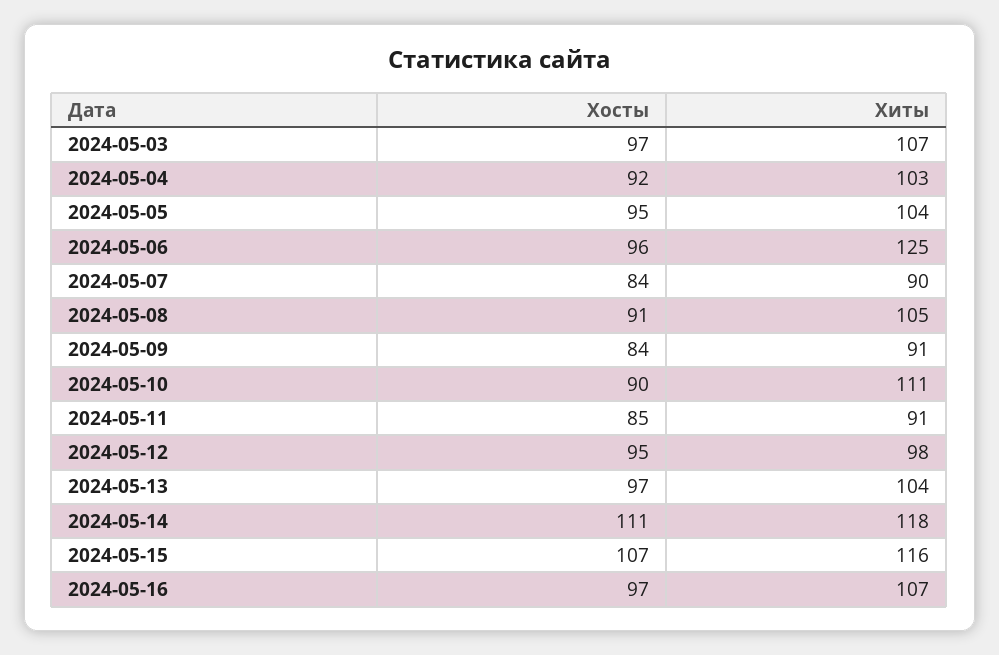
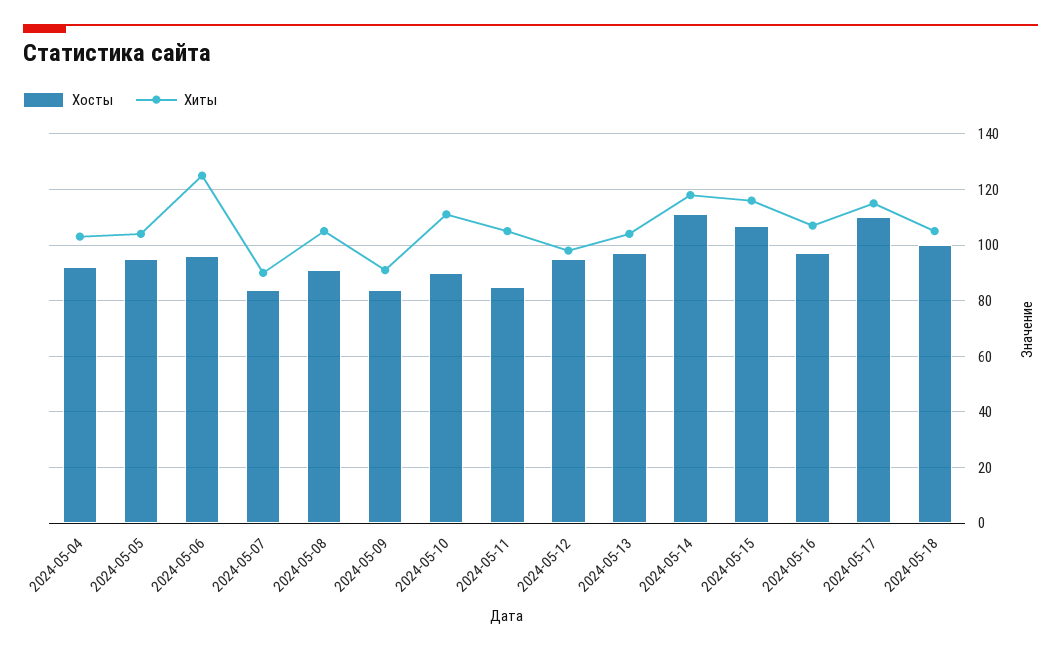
Хосты, 2024-05-03: 97 -> none
Хиты, 2024-05-03: 107 -> none
Хиты, 2024-05-11: 91 -> 105
Хосты, 2024-05-17: none -> 110
Хиты, 2024-05-17: none -> 115
Хосты, 2024-05-18: none -> 100
Хиты, 2024-05-18: none -> 105

